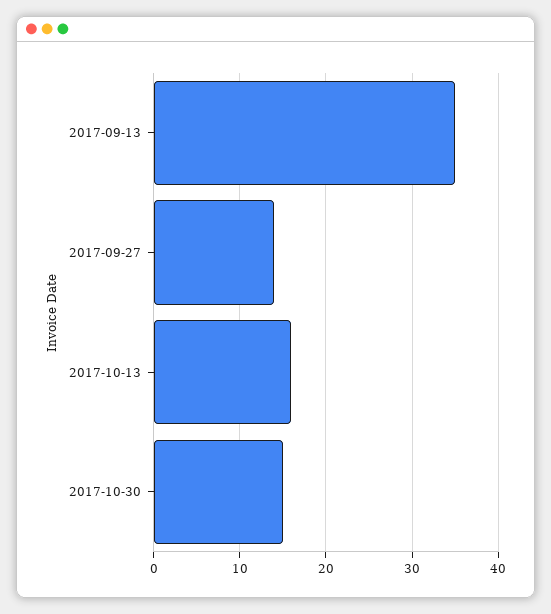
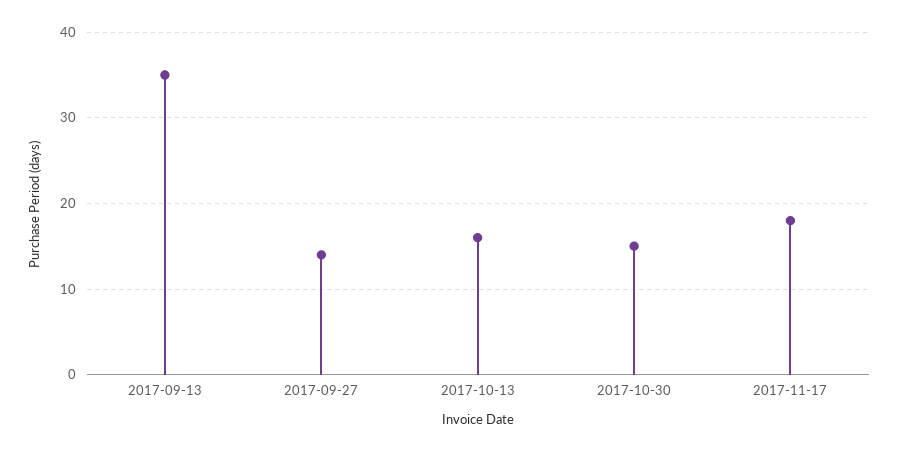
2017-11-17: none -> 18

